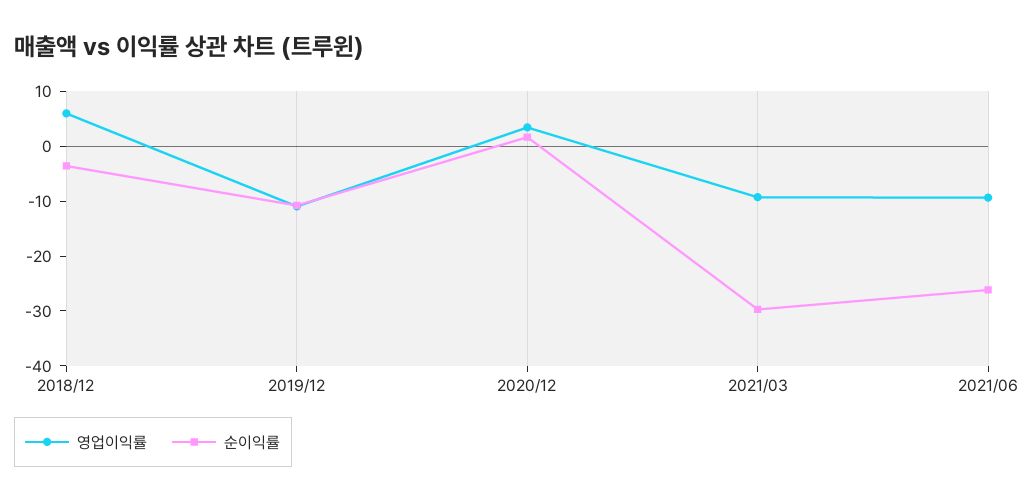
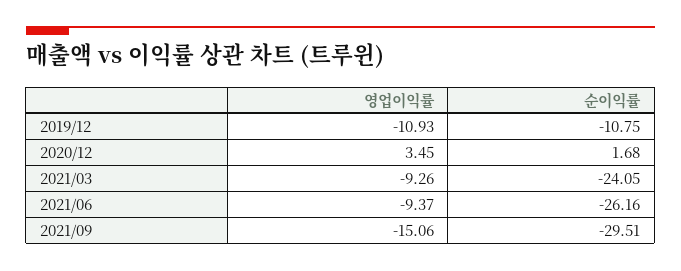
영업이익률, 2018/12: 6 -> none
순이익률, 2018/12: -4 -> none
순이익률, 2021/03: -30 -> -24.05
영업이익률, 2021/09: none -> -15.06
순이익률, 2021/09: none -> -29.51

